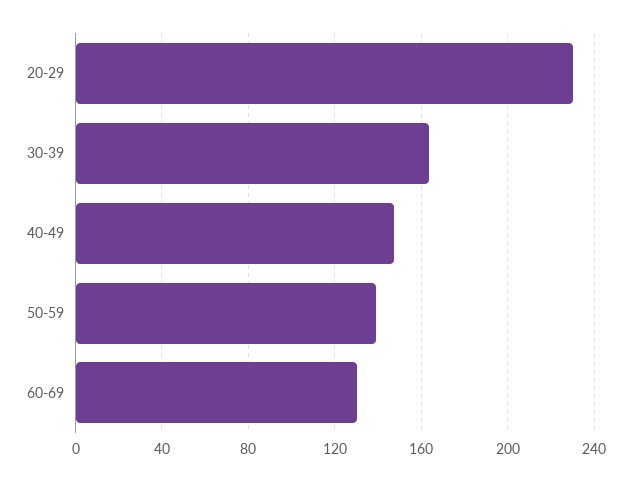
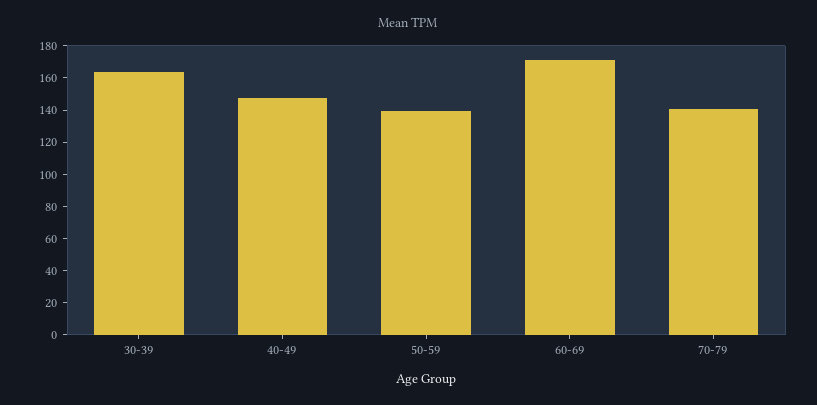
20-29: 230 -> none
60-69: 130 -> 170
70-79: none -> 140

